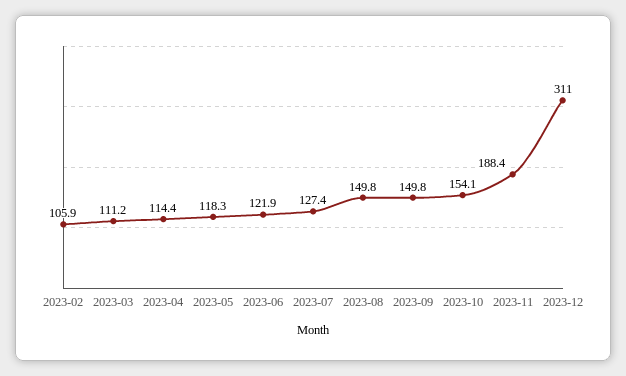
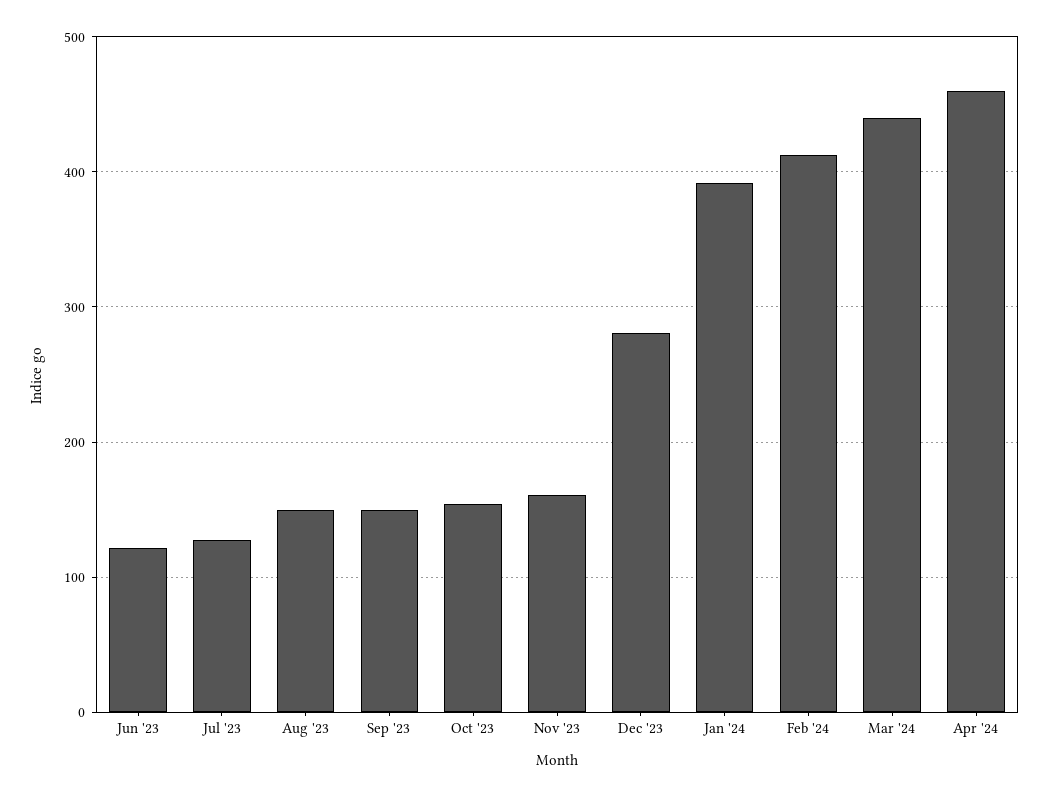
2023-02: 105.9 -> none
2023-03: 111.2 -> none
2023-04: 114.4 -> none
2023-05: 118.3 -> none
2023-11: 188.4 -> 160
2023-12: 311 -> 280
Jan '24: none -> 390
Feb '24: none -> 410
Mar '24: none -> 440
Apr '24: none -> 460

